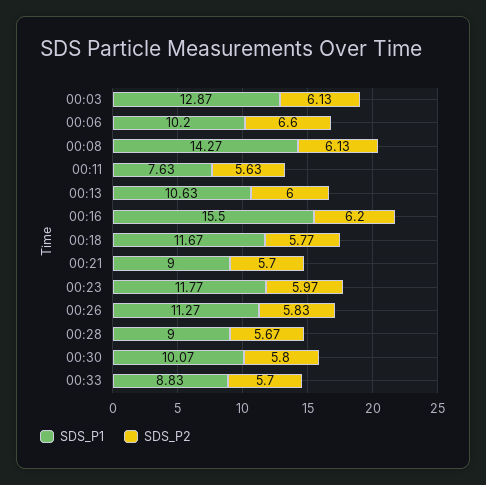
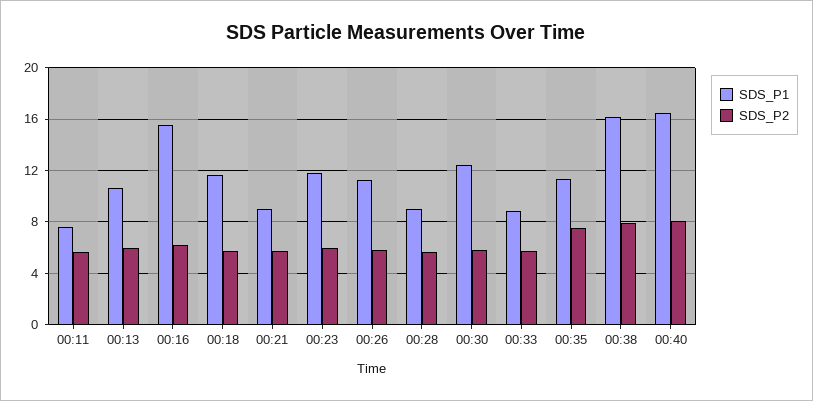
SDS_P1, 00:03: 12.87 -> none
SDS_P2, 00:03: 6.13 -> none
SDS_P1, 00:06: 10.2 -> none
SDS_P2, 00:06: 6.6 -> none
SDS_P1, 00:08: 14.27 -> none
SDS_P2, 00:08: 6.13 -> none
SDS_P1, 00:30: 10.07 -> 12.5
SDS_P1, 00:35: none -> 11.5
SDS_P2, 00:35: none -> 7.5
SDS_P1, 00:38: none -> 16
SDS_P2, 00:38: none -> 8
SDS_P1, 00:40: none -> 16.5
SDS_P2, 00:40: none -> 8

